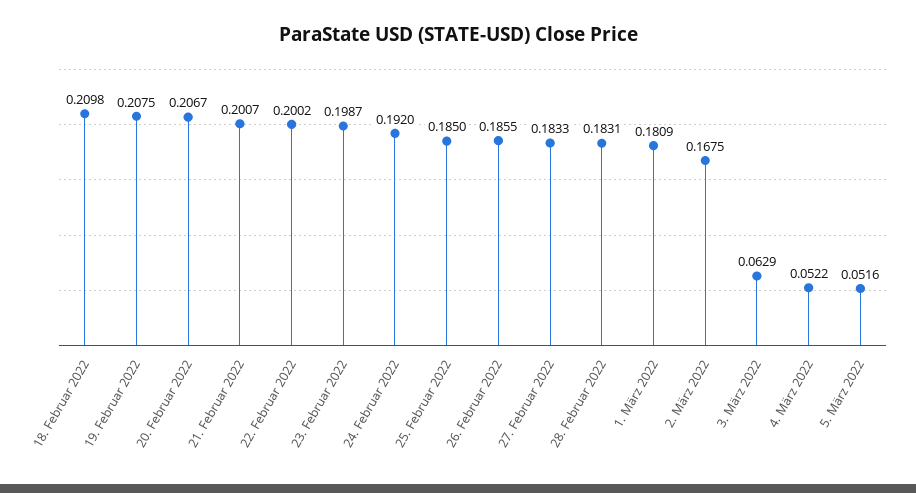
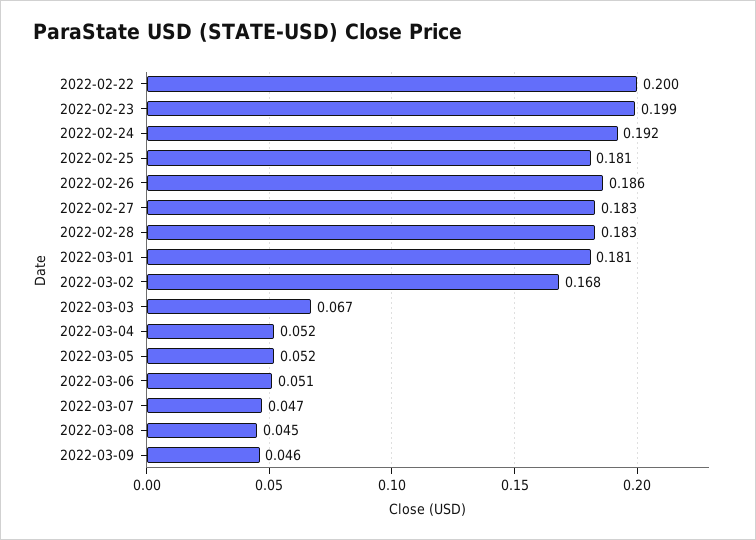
18. Februar 2022: 0.2098 -> none
19. Februar 2022: 0.2075 -> none
20. Februar 2022: 0.2067 -> none
21. Februar 2022: 0.2007 -> none
25. Februar 2022: 0.185 -> 0.181
3. März 2022: 0.0629 -> 0.067
2022-03-06: none -> 0.051
2022-03-07: none -> 0.047
2022-03-08: none -> 0.045
2022-03-09: none -> 0.046

